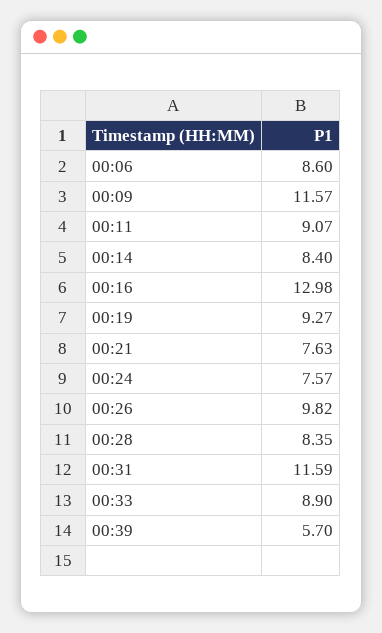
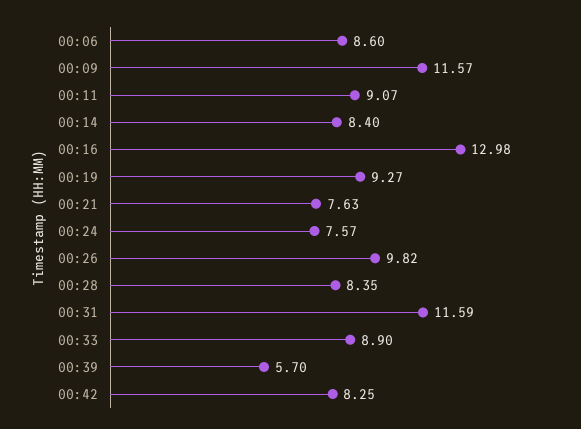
00:42: none -> 8.25

